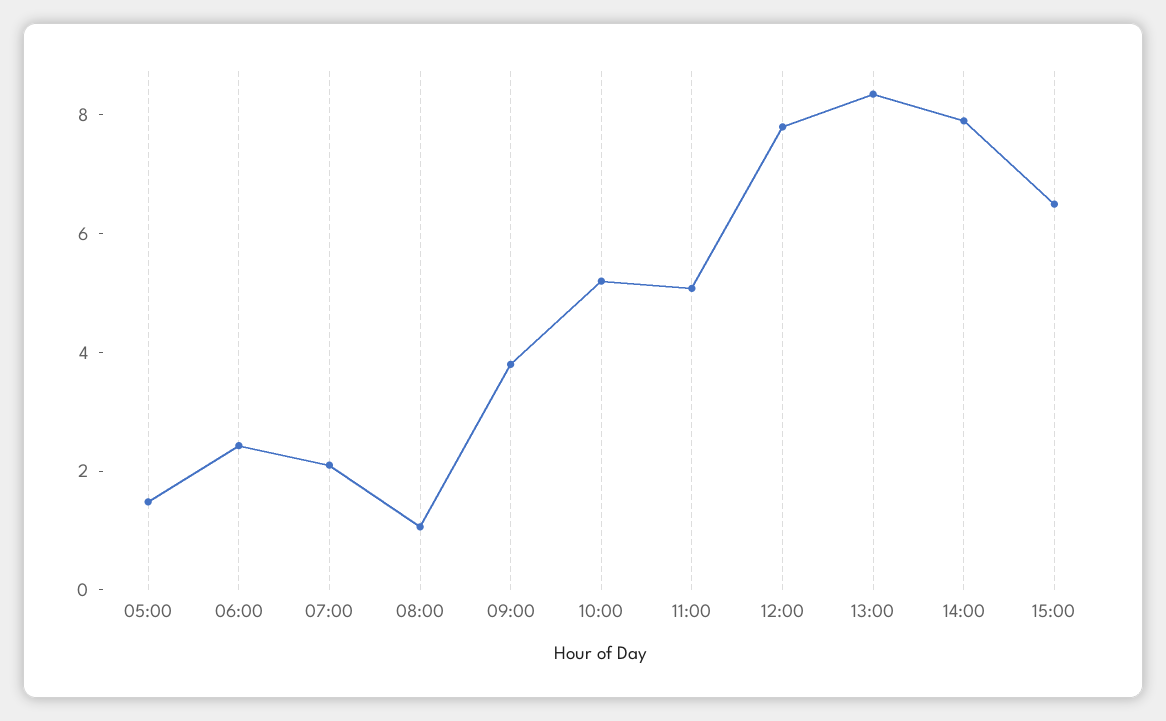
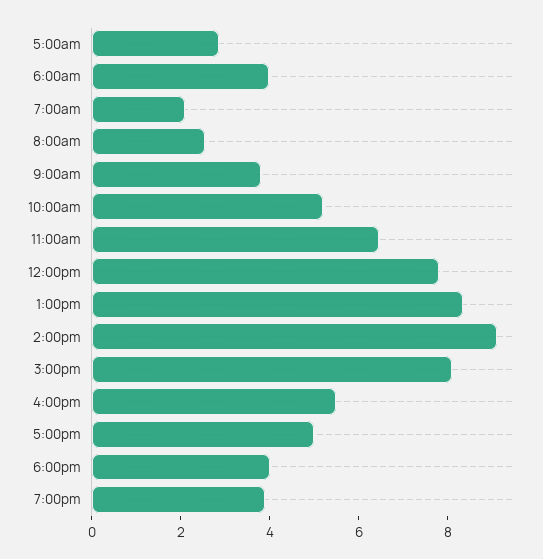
05:00: 1.5 -> 3
06:00: 2.5 -> 4
08:00: 1 -> 2.5
11:00: 5 -> 6.5
14:00: 8 -> 9
15:00: 6.5 -> 8
4:00pm: none -> 5.5
5:00pm: none -> 5
6:00pm: none -> 4
7:00pm: none -> 4

